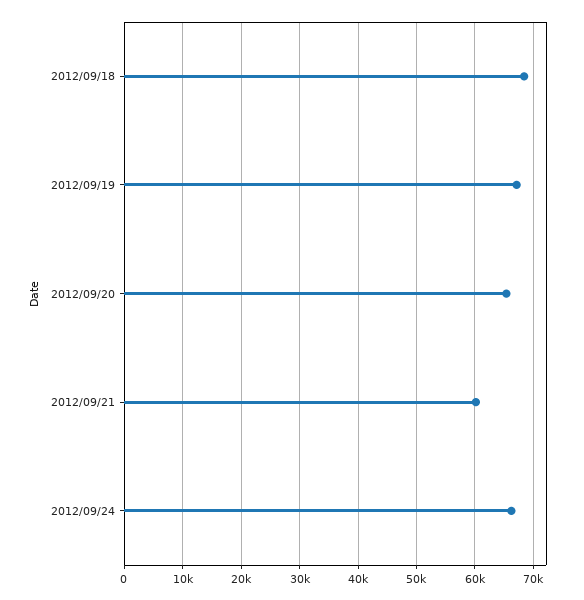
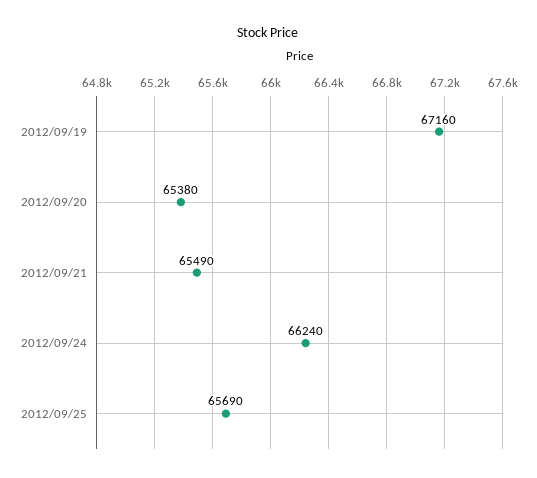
2012/09/18: 68000 -> none
2012/09/21: 60000 -> 65490
2012/09/25: none -> 65690

